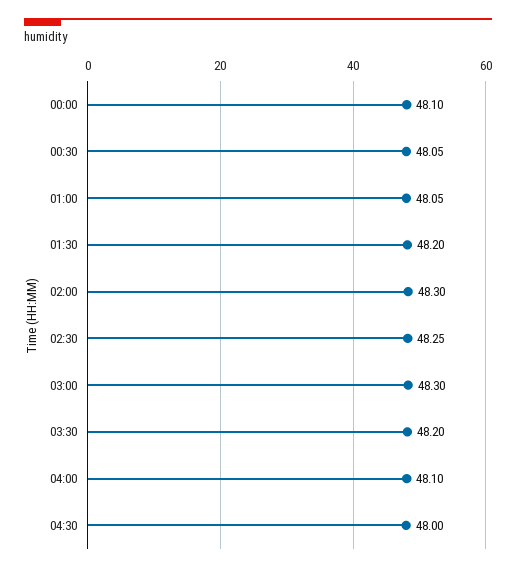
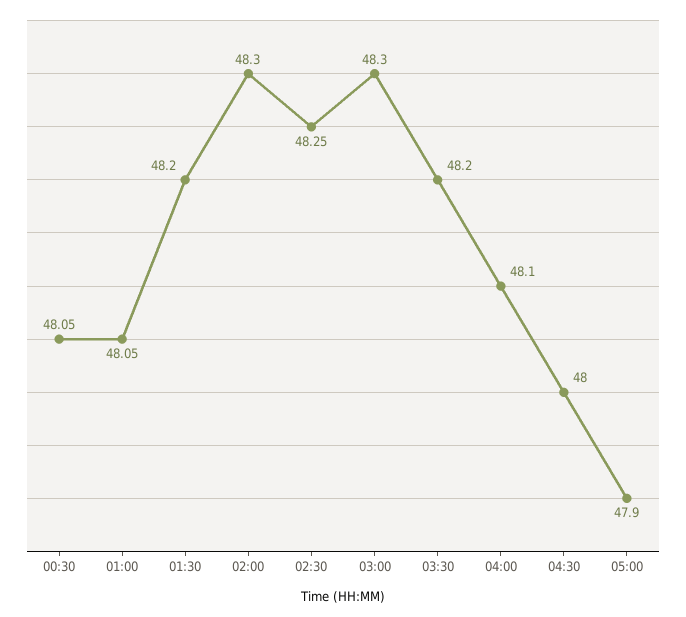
00:00: 48.1 -> none
05:00: none -> 47.9

